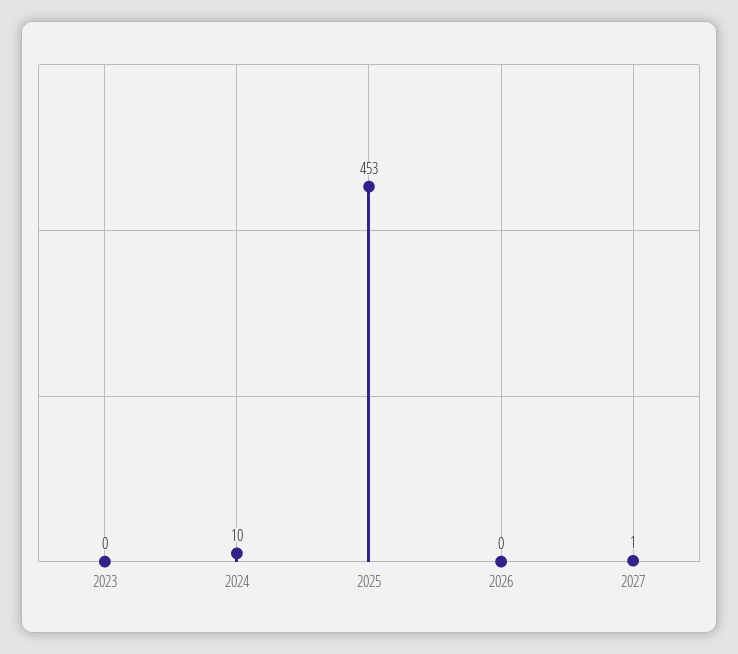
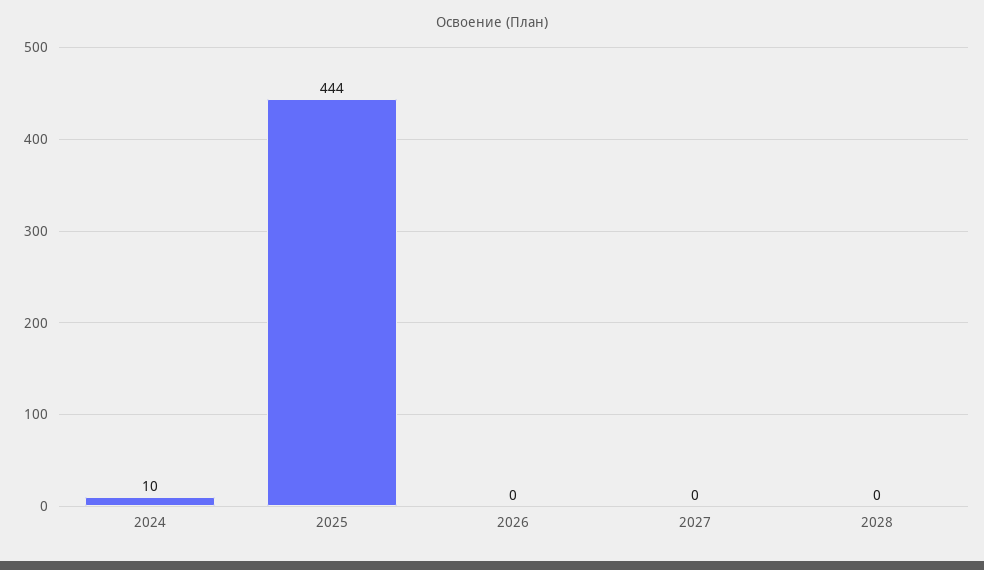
2023: 0 -> none
2025: 453 -> 444
2027: 1 -> 0
2028: none -> 0

